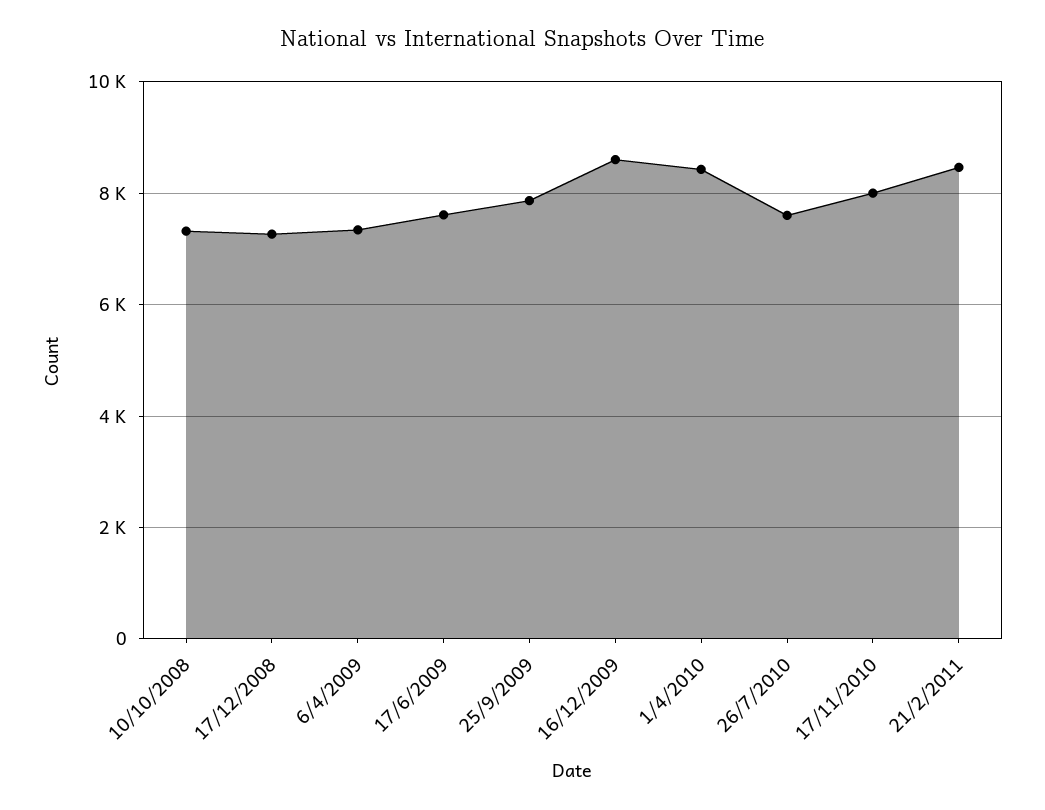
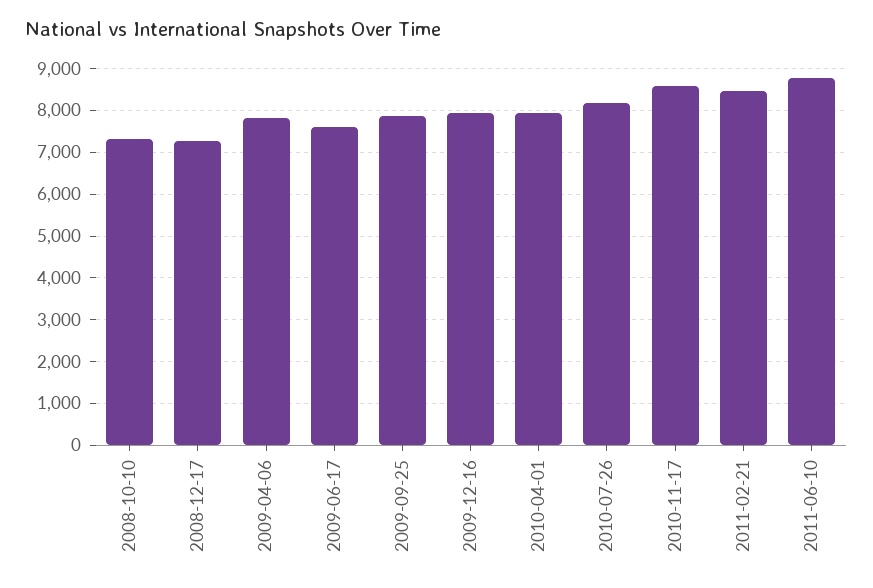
6/4/2009: 7400 -> 7800
16/12/2009: 8600 -> 8000
1/4/2010: 8400 -> 8000
26/7/2010: 7600 -> 8200
17/11/2010: 8000 -> 8600
2011-06-10: none -> 8800

